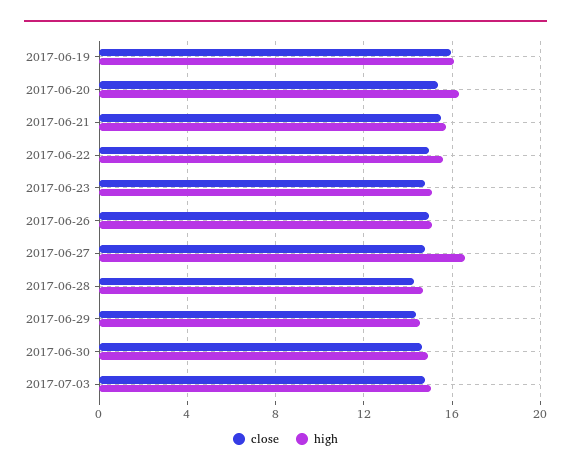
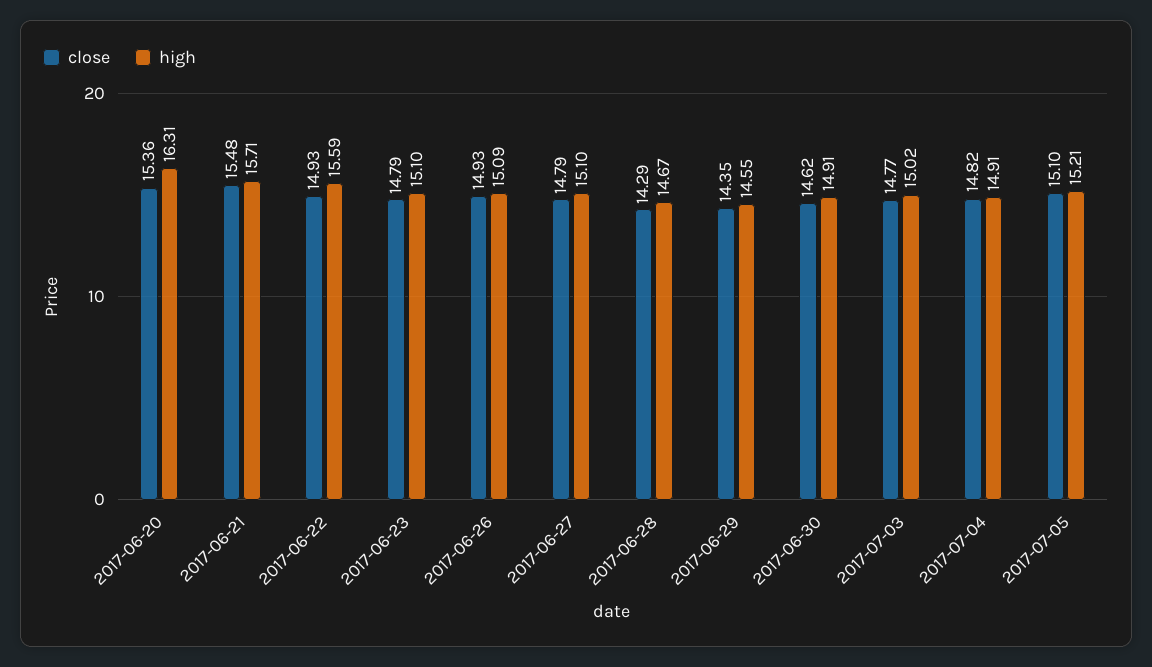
close, 2017-06-19: 16 -> none
high, 2017-06-19: 16 -> none
high, 2017-06-27: 16.5 -> 15.1
close, 2017-07-04: none -> 14.82
high, 2017-07-04: none -> 14.91
close, 2017-07-05: none -> 15.1
high, 2017-07-05: none -> 15.21

